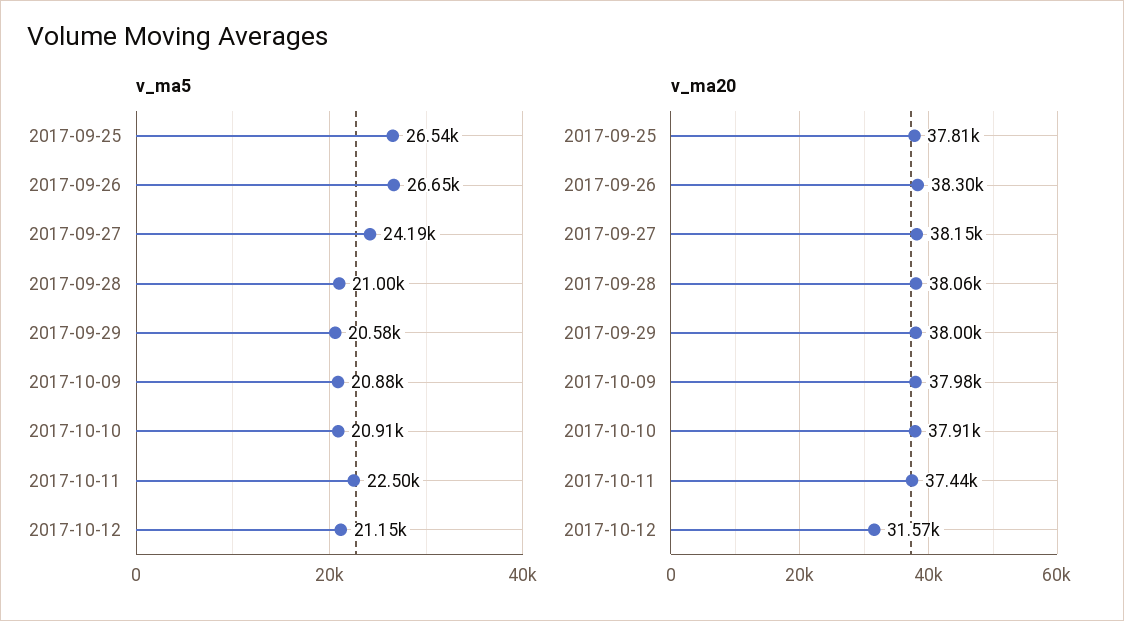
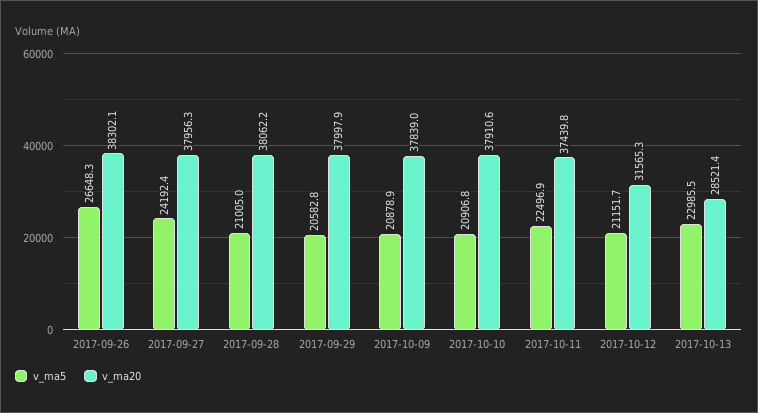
v_ma5, 2017-09-25: 26540 -> none
v_ma20, 2017-09-25: 37810 -> none
v_ma20, 2017-09-27: 38150 -> 37956.3
v_ma20, 2017-10-09: 37980 -> 37839
v_ma5, 2017-10-13: none -> 22985.5
v_ma20, 2017-10-13: none -> 28521.4

